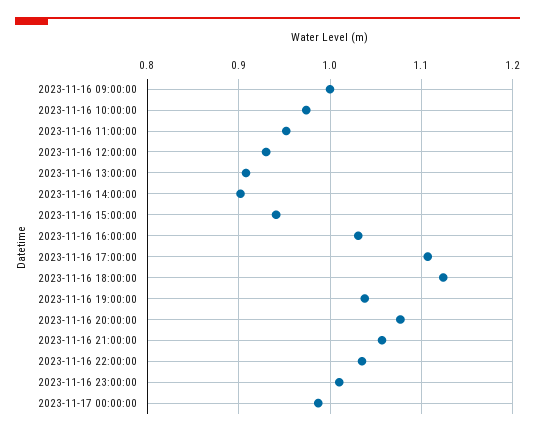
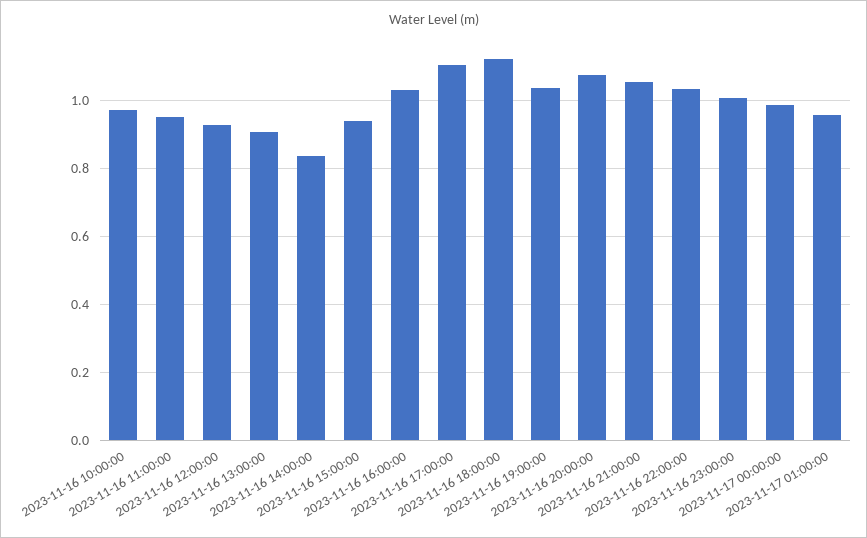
2023-11-16 09:00:00: 1 -> none
2023-11-16 14:00:00: 0.9 -> 0.84
2023-11-17 01:00:00: none -> 0.96

